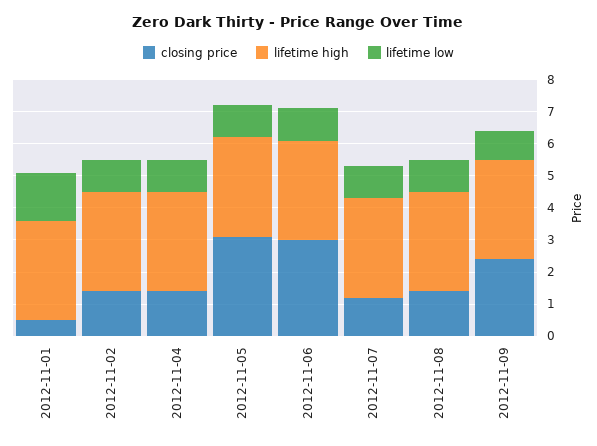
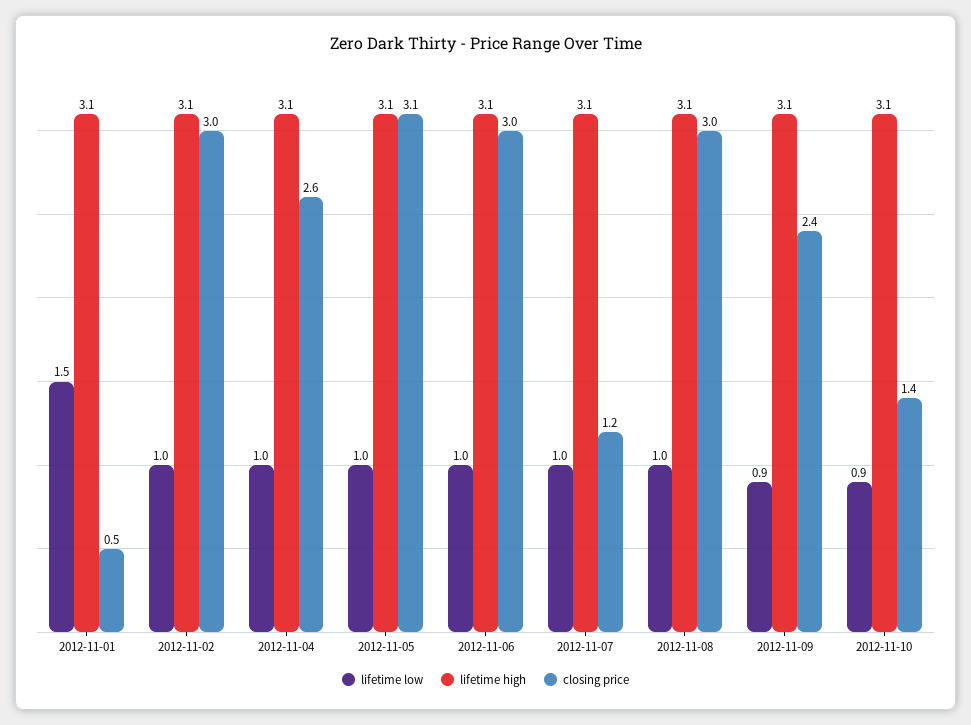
closing price, 2012-11-02: 1.5 -> 3
closing price, 2012-11-04: 1.5 -> 2.6
closing price, 2012-11-08: 1.5 -> 3
lifetime low, 2012-11-10: none -> 0.9
lifetime high, 2012-11-10: none -> 3.1
closing price, 2012-11-10: none -> 1.4

